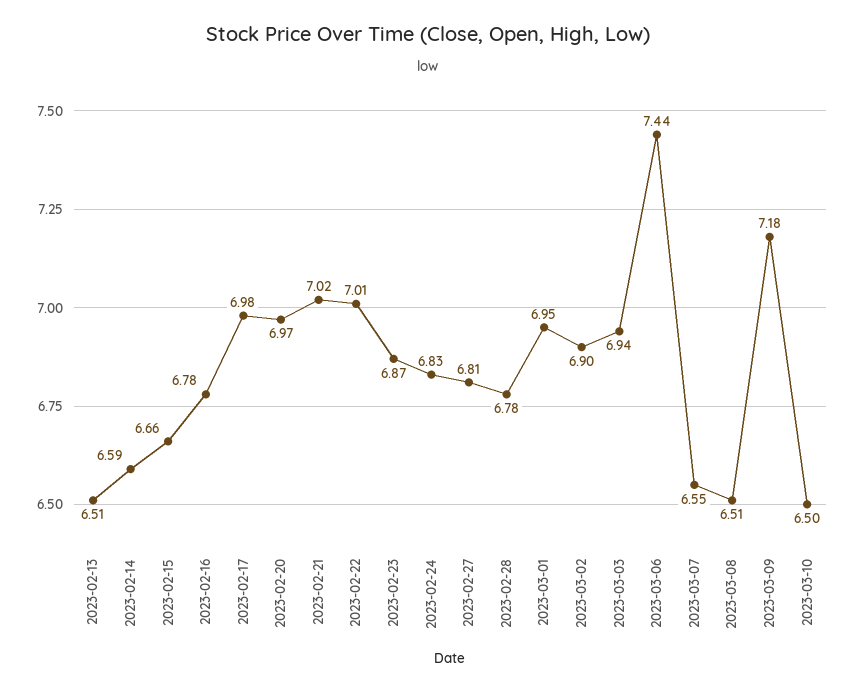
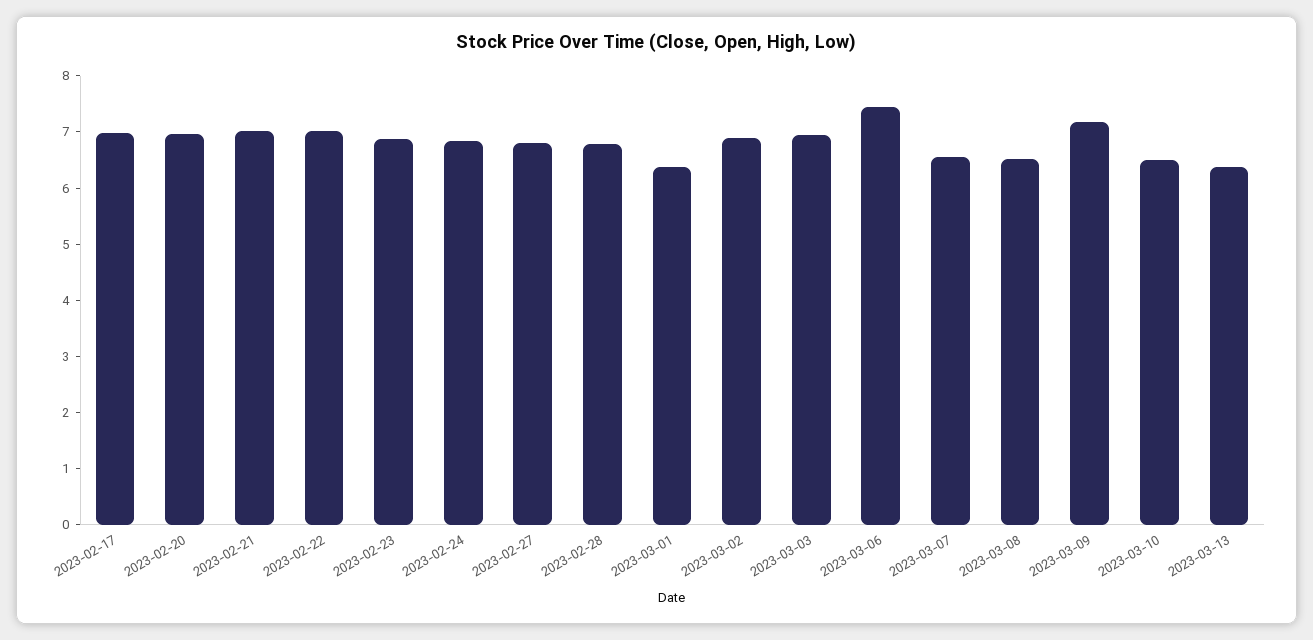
2023-02-13: 6.51 -> none
2023-02-14: 6.59 -> none
2023-02-15: 6.66 -> none
2023-02-16: 6.78 -> none
2023-03-01: 6.95 -> 6.4
2023-03-13: none -> 6.4

